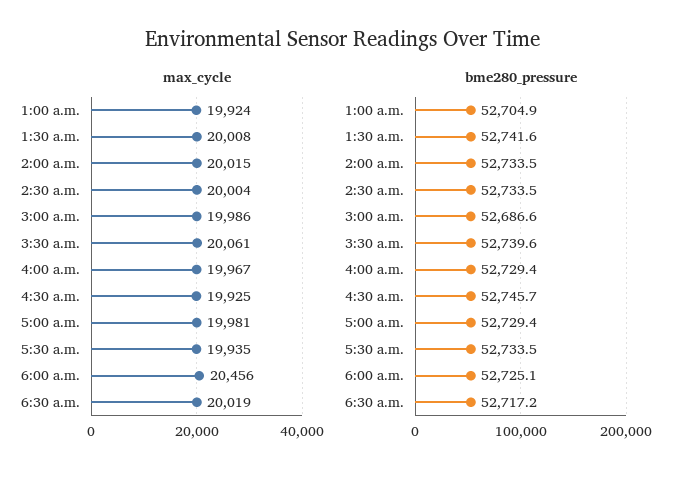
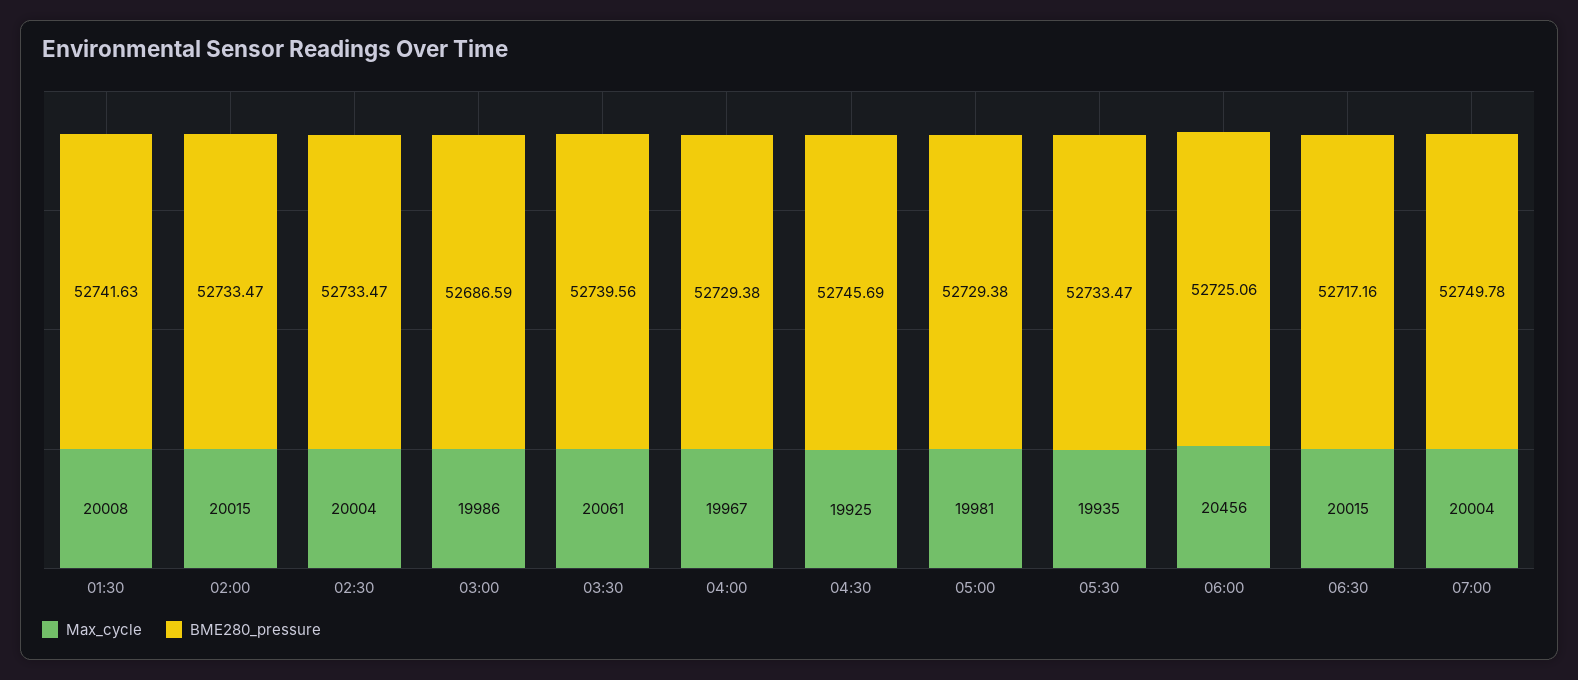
max_cycle, 1:00 a.m.: 19924 -> none
max_cycle, 6:30 a.m.: 20019 -> 20015
bme280_pressure, 1:00 a.m.: 52704.9 -> none
max_cycle, 07:00: none -> 20004
bme280_pressure, 07:00: none -> 52749.78

